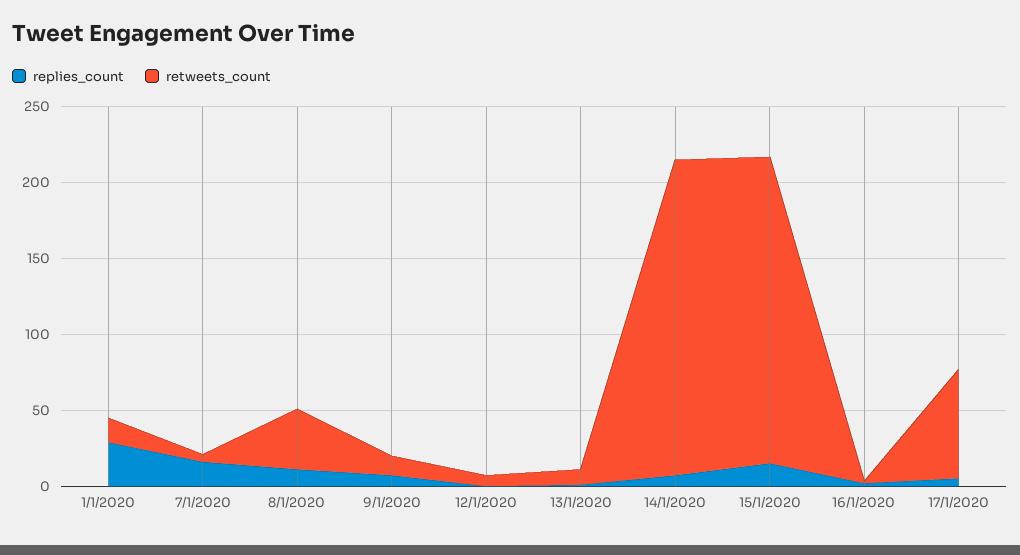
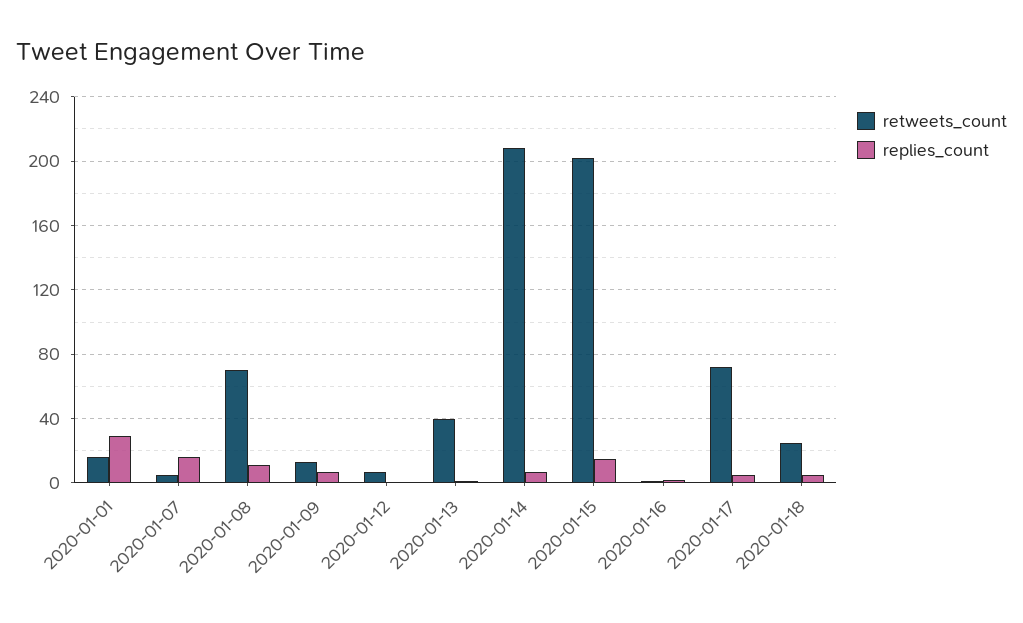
retweets_count, 8/1/2020: 40 -> 70
retweets_count, 13/1/2020: 10 -> 40
retweets_count, 2020-01-18: none -> 25
replies_count, 2020-01-18: none -> 5

